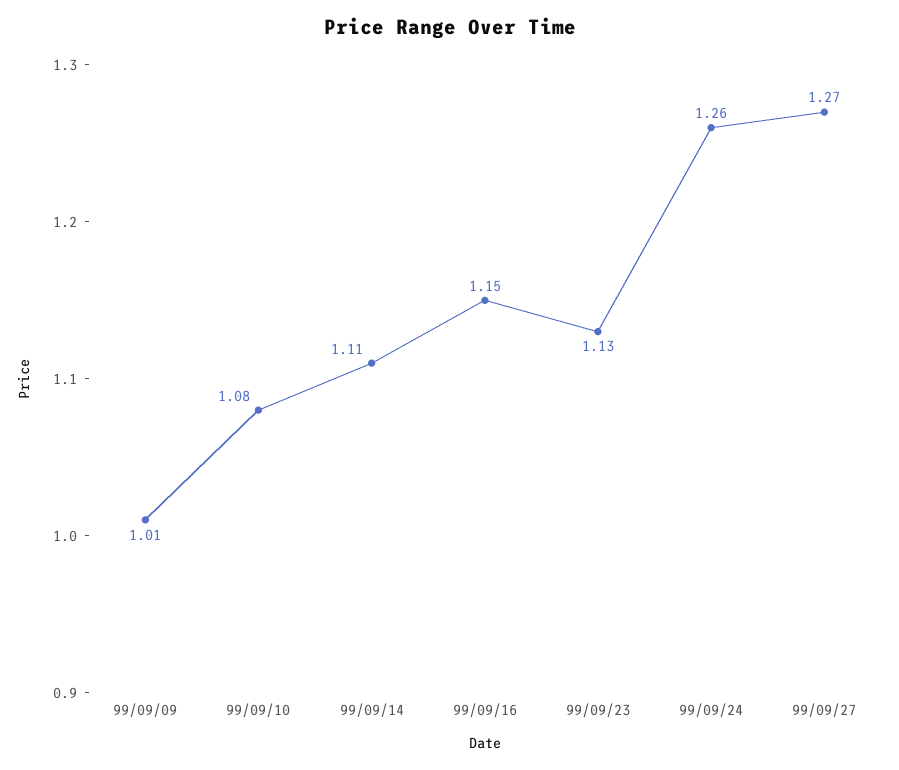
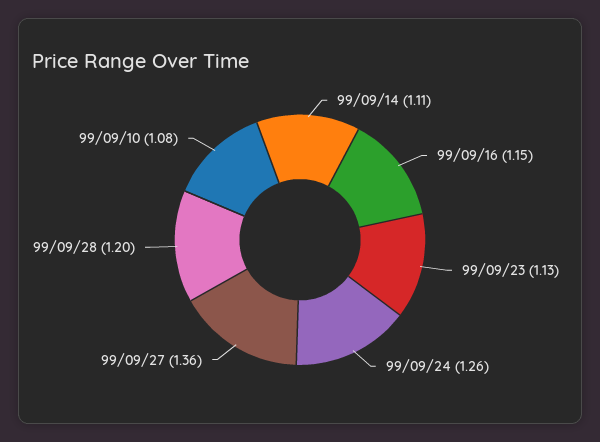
99/09/09: 1.01 -> none
99/09/27: 1.27 -> 1.36
99/09/28: none -> 1.2

